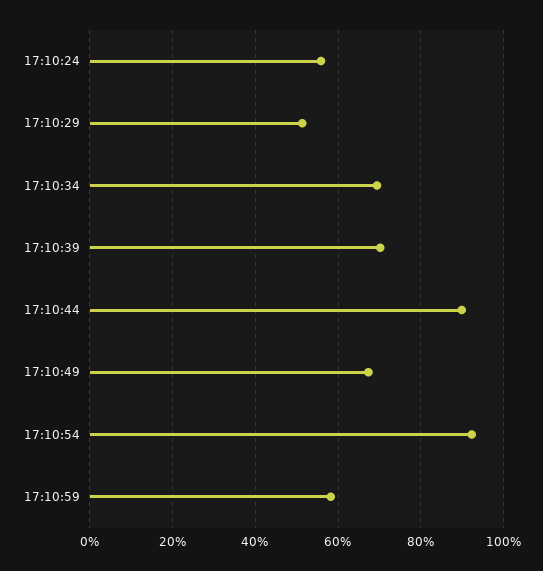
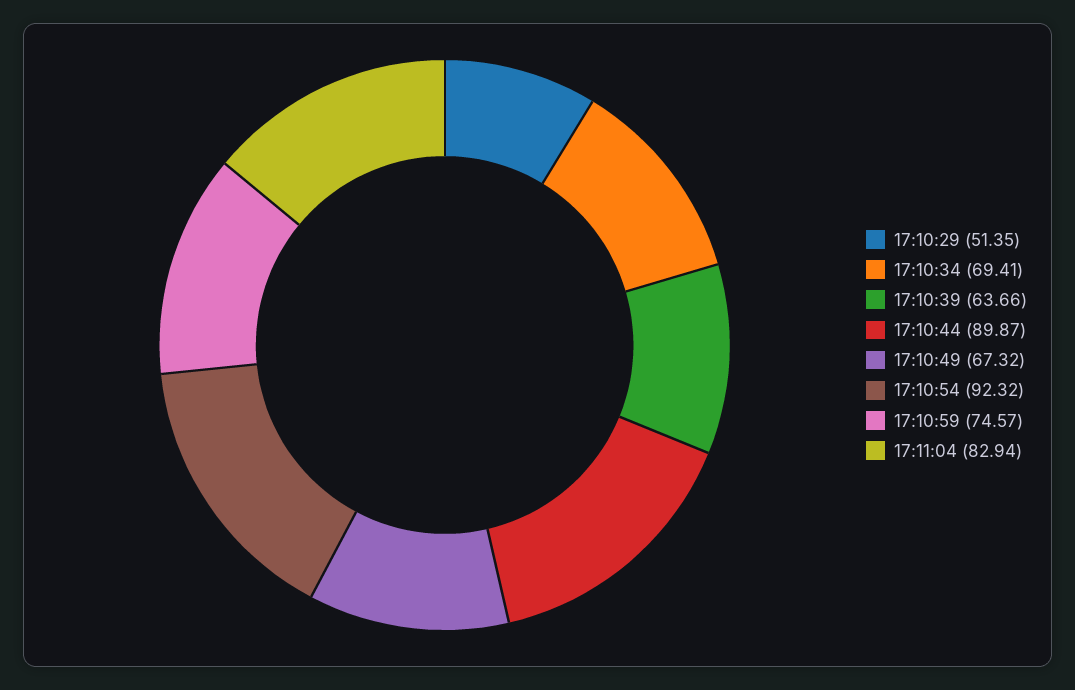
17:10:24: 56 -> none
17:10:39: 70 -> 63.66
17:10:59: 58 -> 74.57
17:11:04: none -> 82.94

